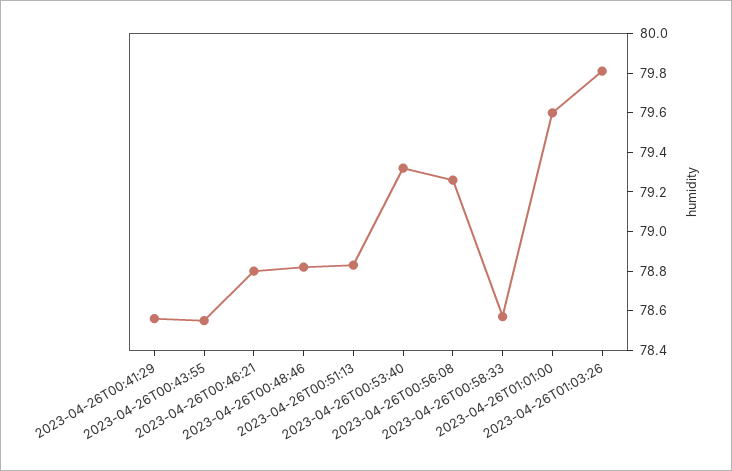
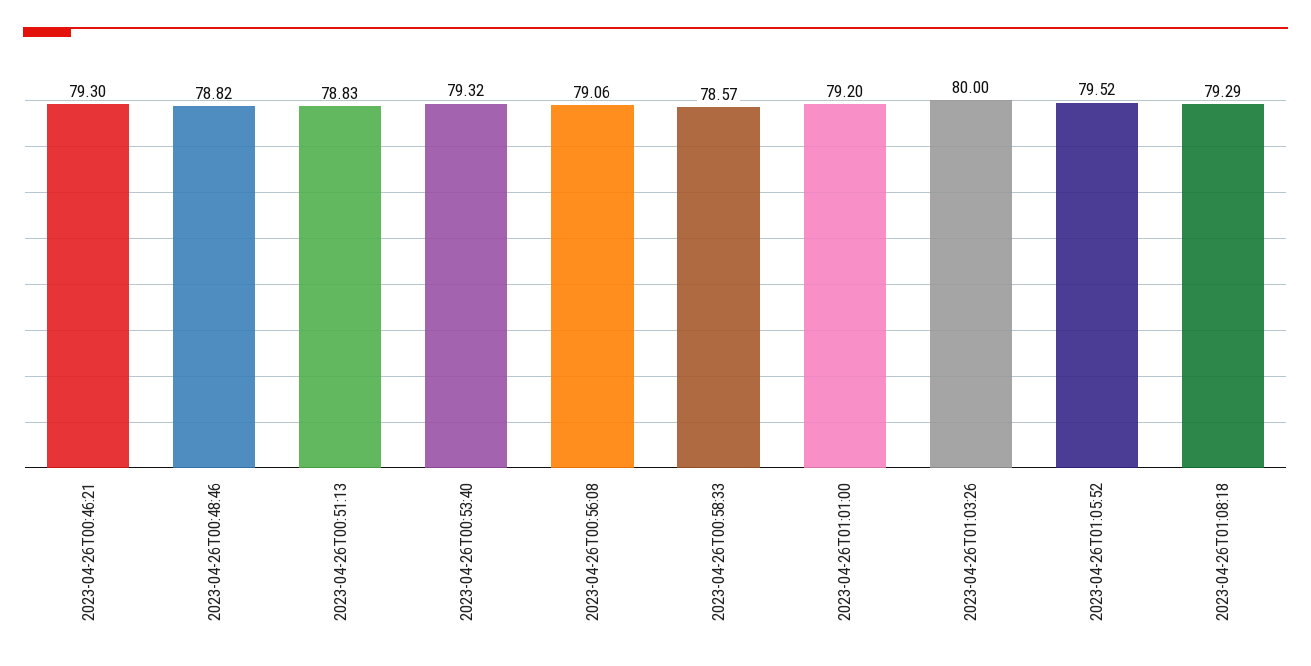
2023-04-26T00:41:29: 78.55 -> none
2023-04-26T00:43:55: 78.55 -> none
2023-04-26T00:46:21: 78.8 -> 79.3
2023-04-26T00:56:08: 79.25 -> 79.06
2023-04-26T01:01:00: 79.6 -> 79.2
2023-04-26T01:03:26: 79.8 -> 80
2023-04-26T01:05:52: none -> 79.52
2023-04-26T01:08:18: none -> 79.29

